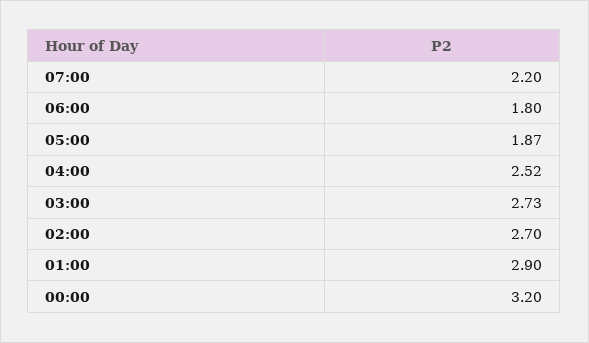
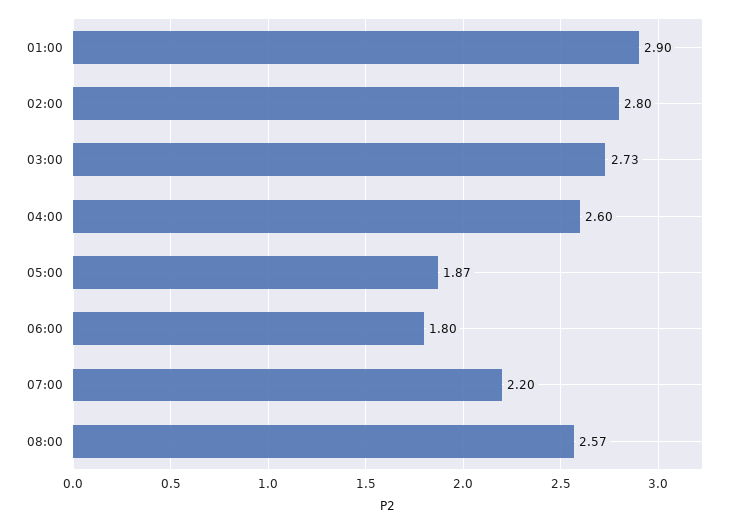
04:00: 2.52 -> 2.6
02:00: 2.7 -> 2.8
00:00: 3.2 -> none
08:00: none -> 2.57

